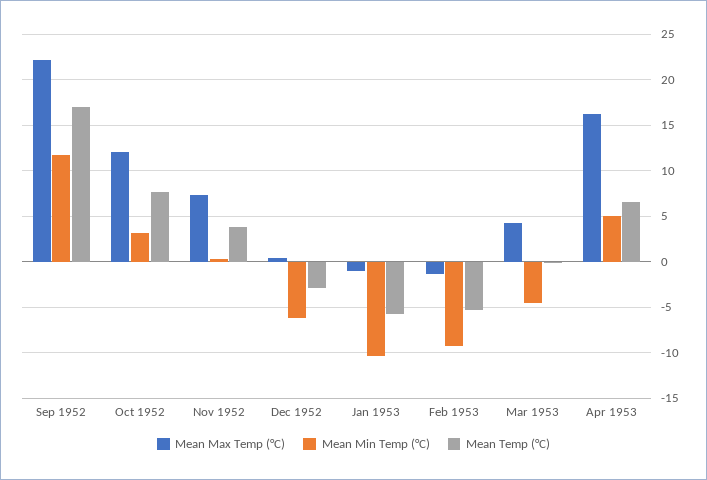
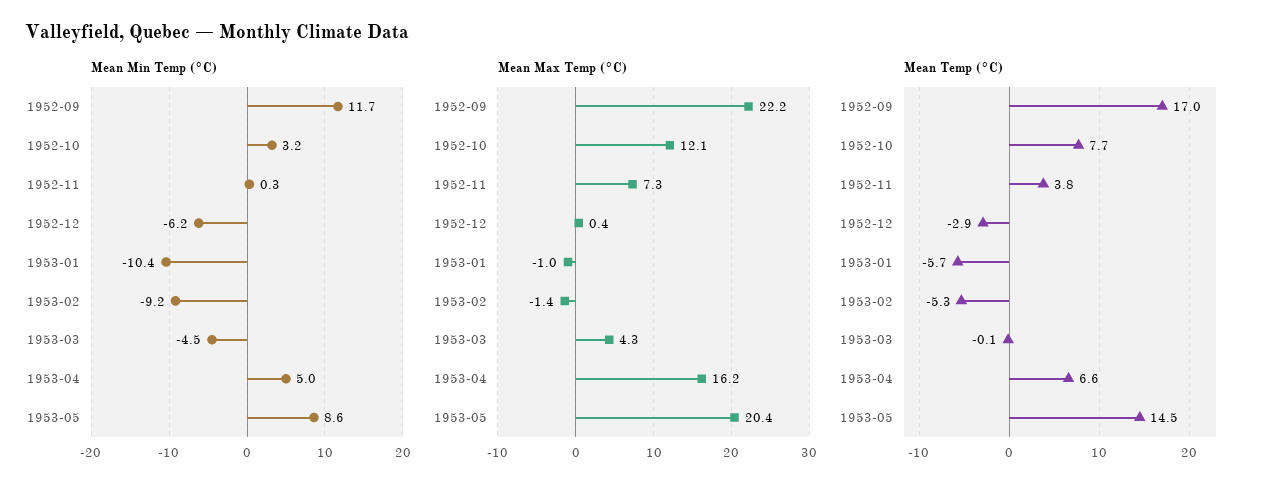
Mean Min Temp (°C), 1953-05: none -> 8.6
Mean Max Temp (°C), 1953-05: none -> 20.4
Mean Temp (°C), 1953-05: none -> 14.5

